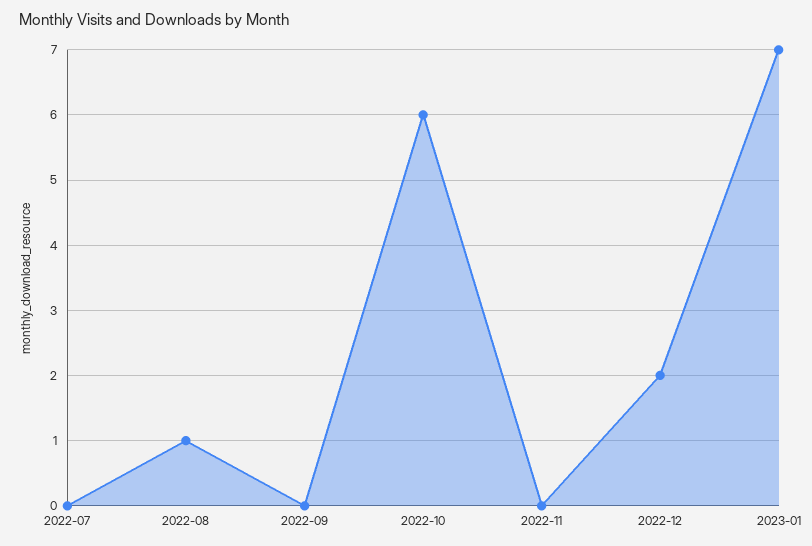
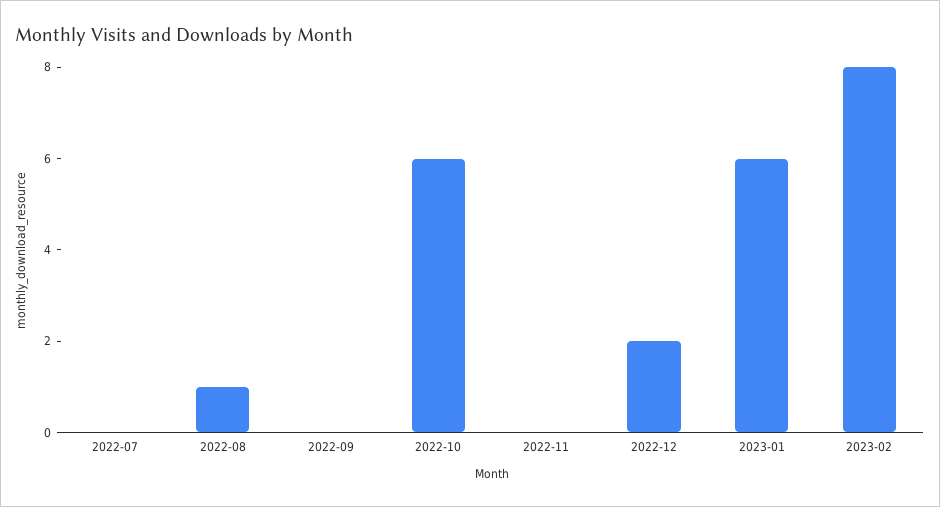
2023-01: 7 -> 6
2023-02: none -> 8

